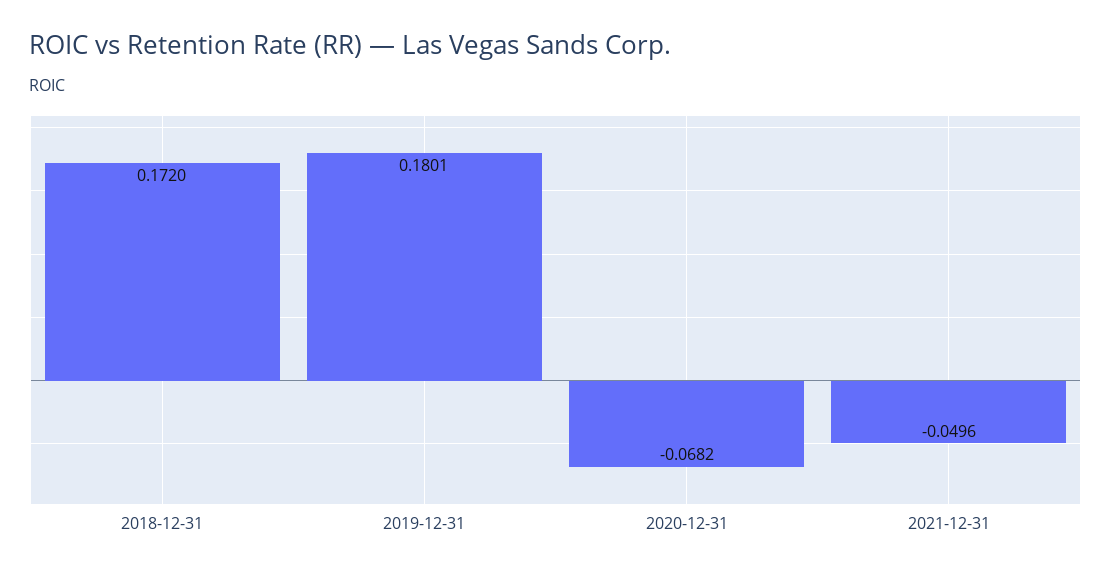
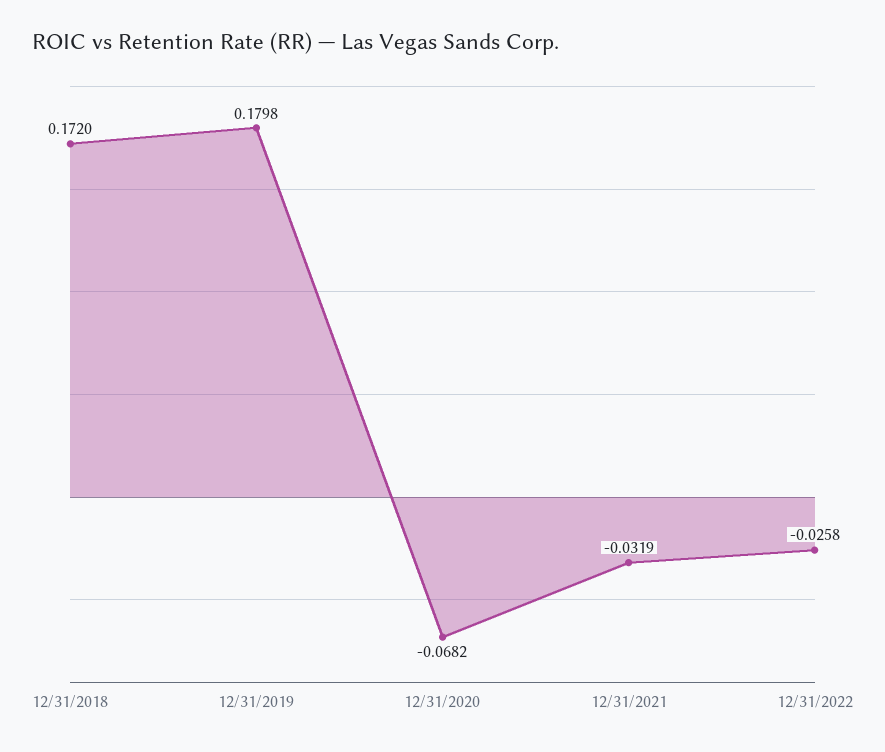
2019-12-31: 0.1801 -> 0.1798
2021-12-31: -0.0496 -> -0.0319
12/31/2022: none -> -0.0258

